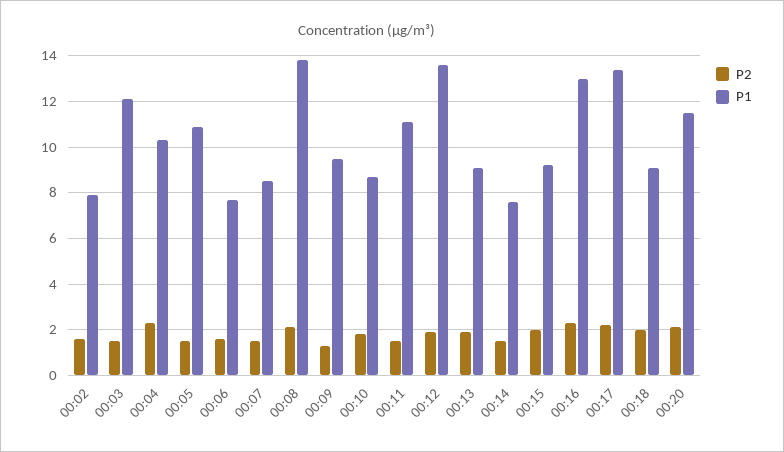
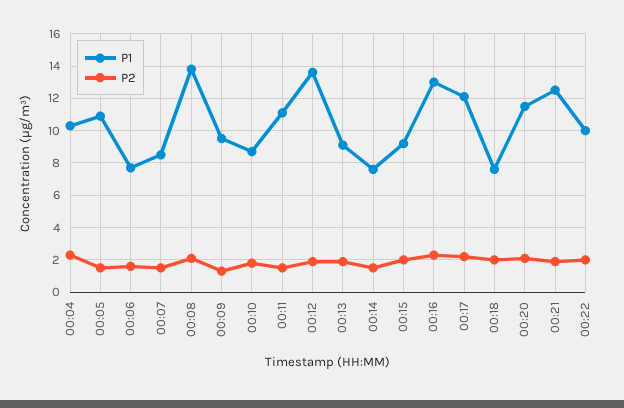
P2, 00:02: 1.5 -> none
P1, 00:02: 8 -> none
P2, 00:03: 1.5 -> none
P1, 00:03: 12 -> none
P1, 00:17: 13.5 -> 12
P1, 00:18: 9 -> 7.5
P1, 00:21: none -> 12.5
P2, 00:21: none -> 2
P1, 00:22: none -> 10
P2, 00:22: none -> 2

